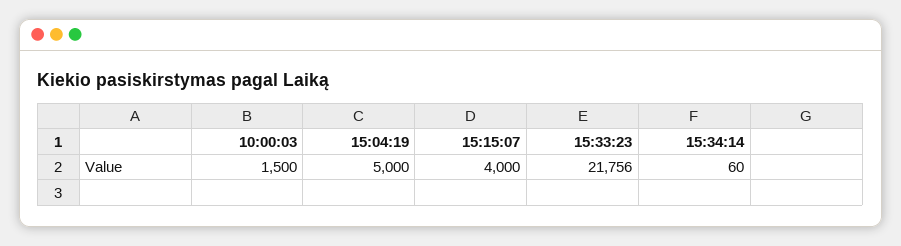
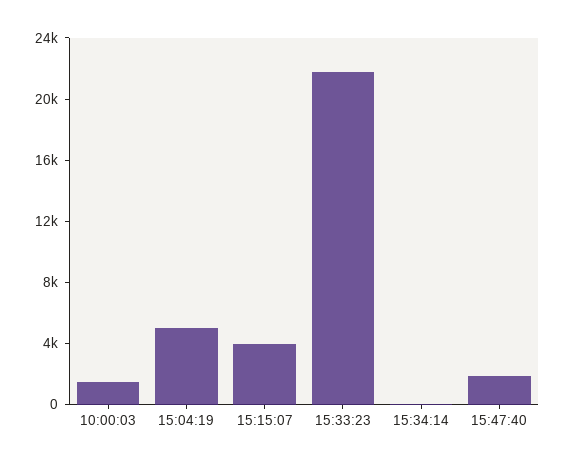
15:47:40: none -> 2000

